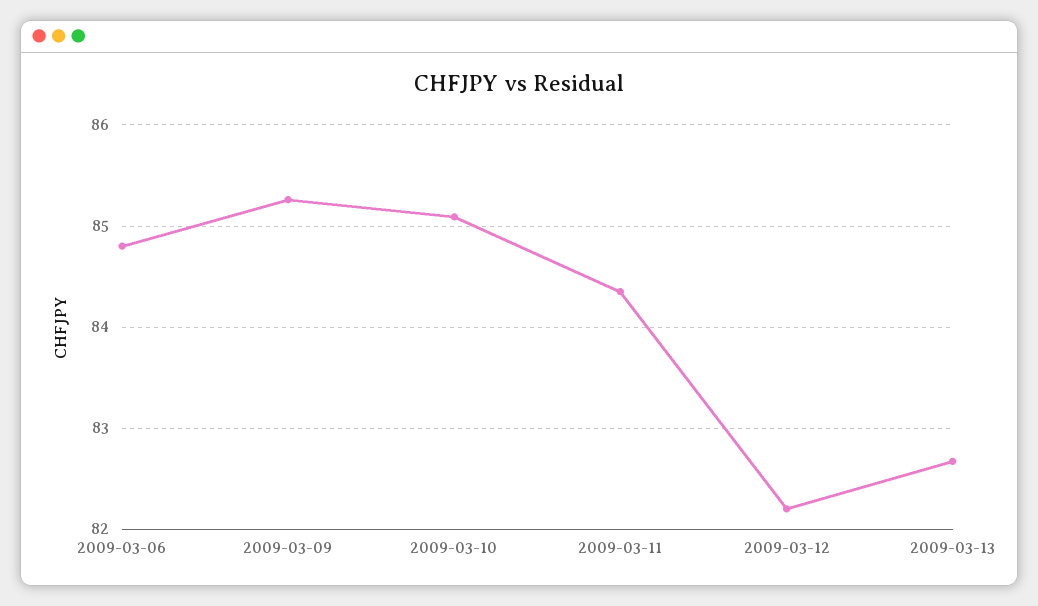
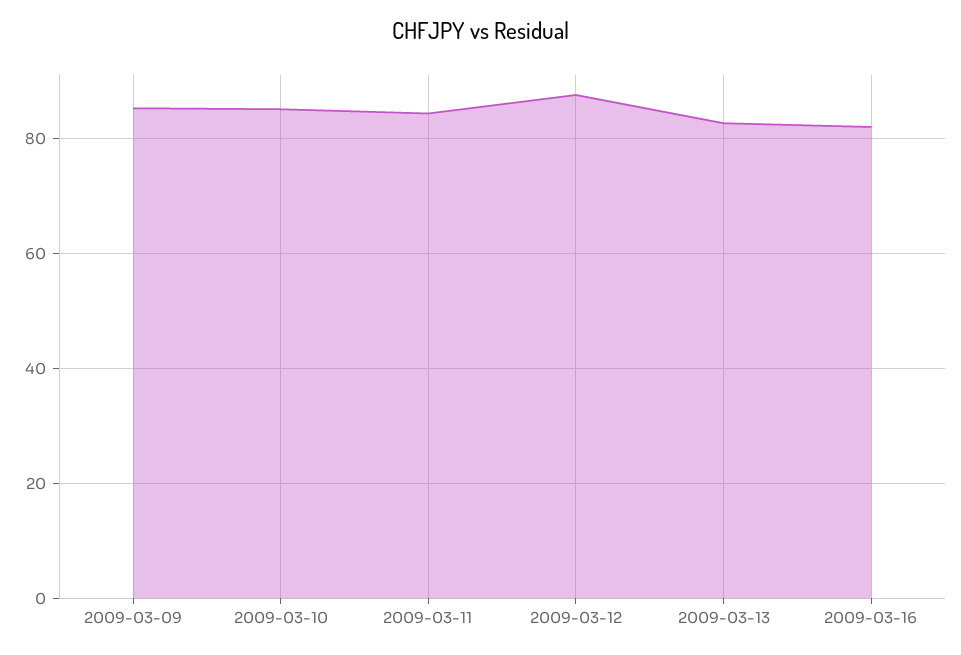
2009-03-06: 84.8 -> none
2009-03-12: 82.2 -> 88
2009-03-16: none -> 82

